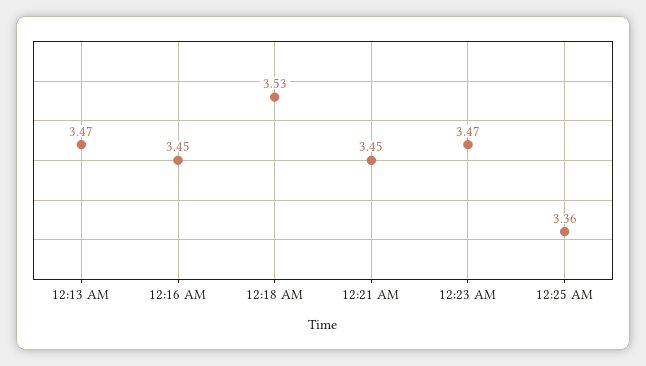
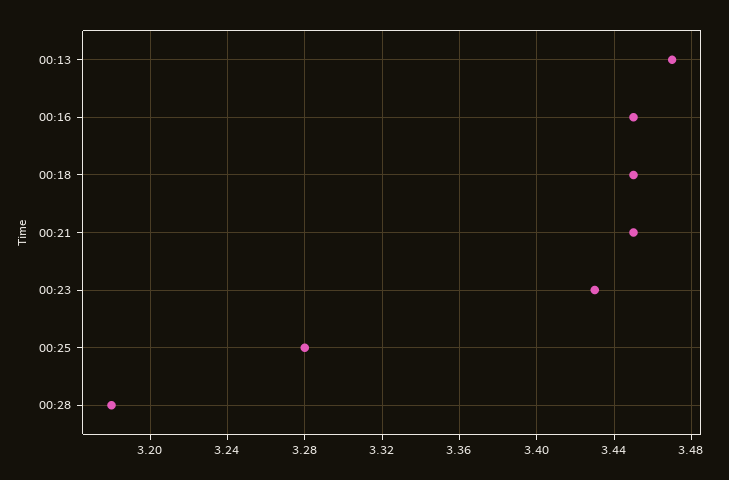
12:18 AM: 3.53 -> 3.45
12:23 AM: 3.47 -> 3.43
12:25 AM: 3.36 -> 3.28
00:28: none -> 3.18

